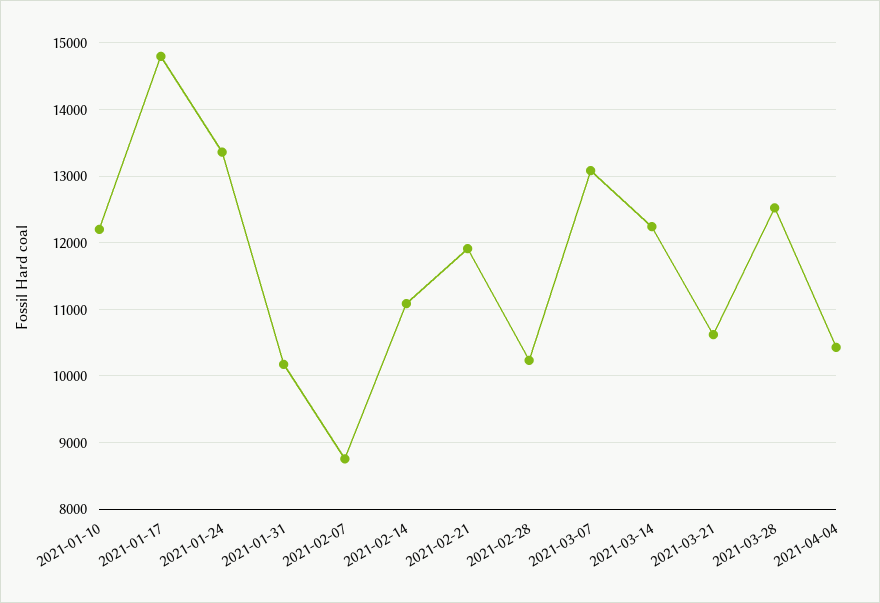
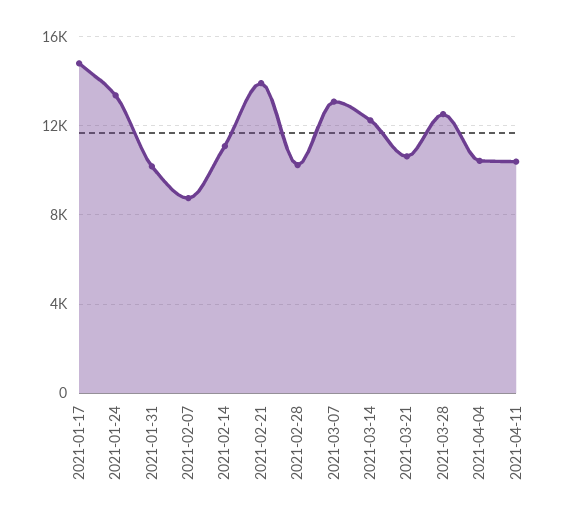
2021-01-10: 12200 -> none
2021-02-21: 11900 -> 14000
2021-04-11: none -> 10500

